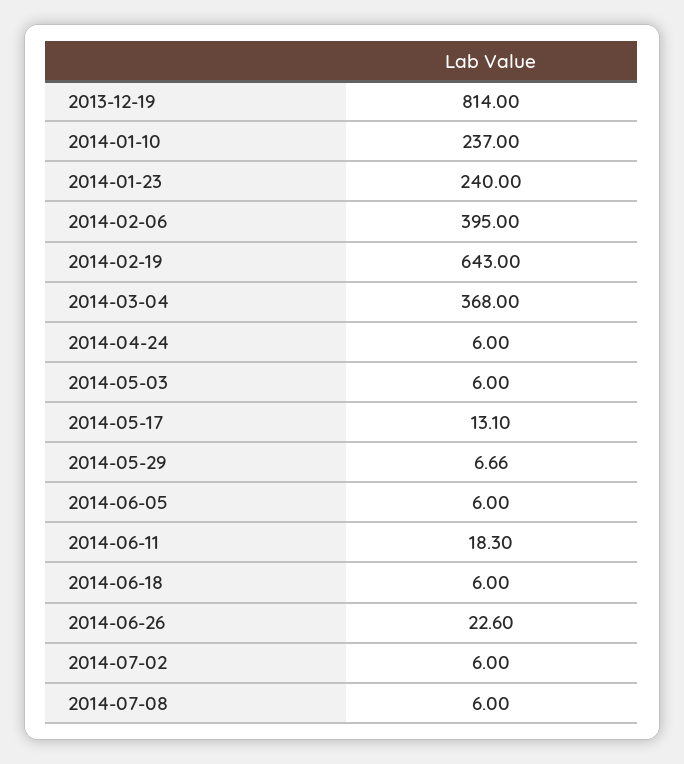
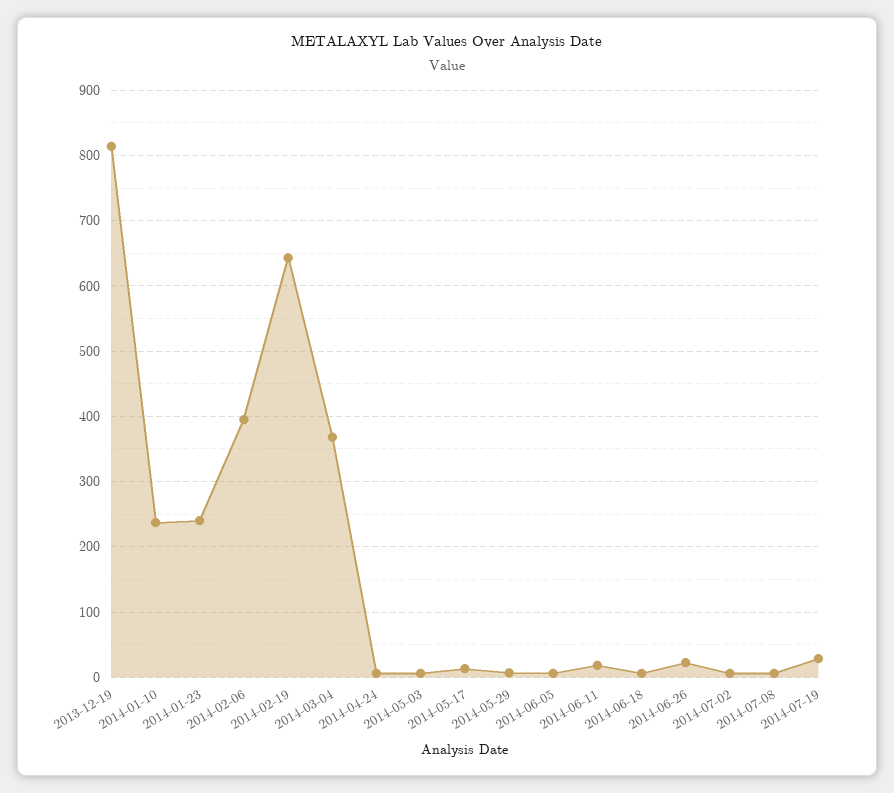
2014-07-19: none -> 30

